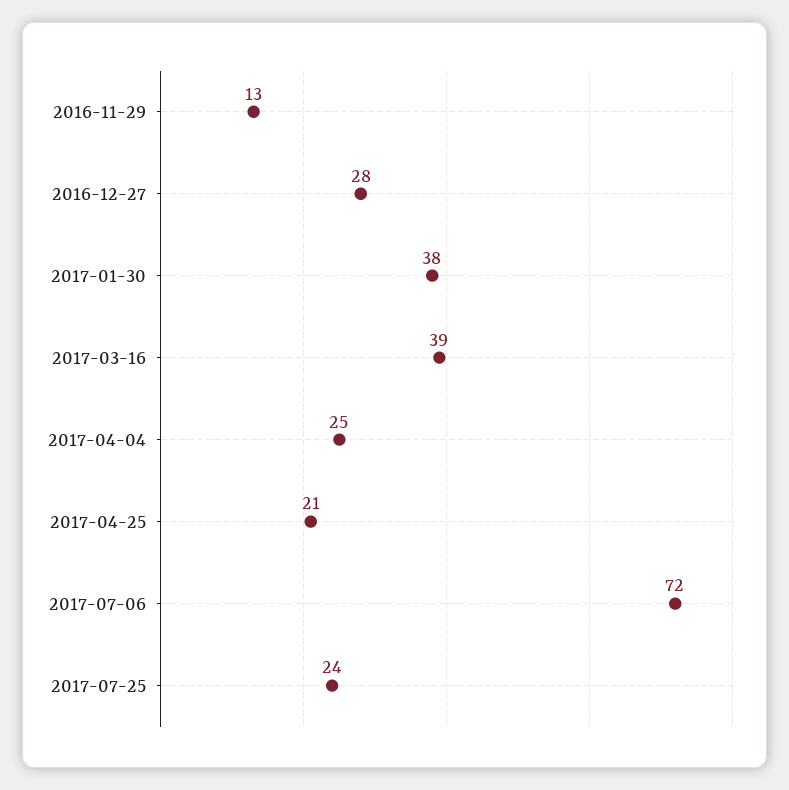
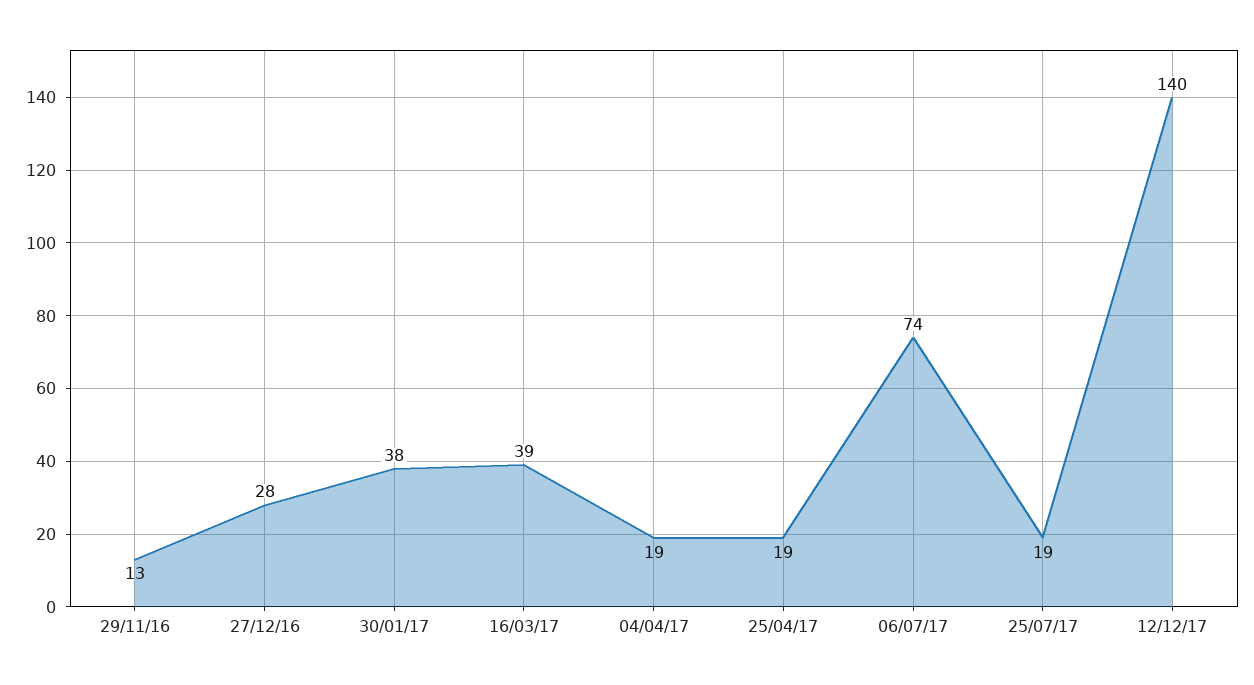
2017-04-04: 25 -> 19
2017-04-25: 21 -> 19
2017-07-06: 72 -> 74
2017-07-25: 24 -> 19
12/12/17: none -> 140

